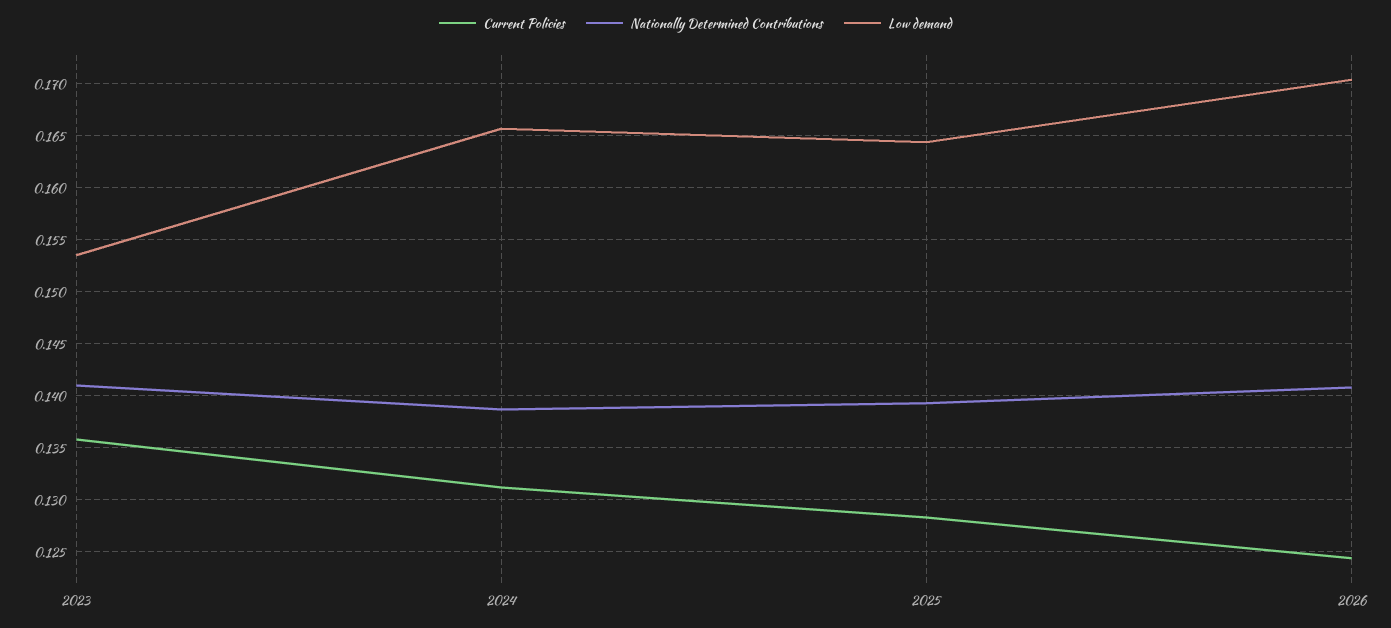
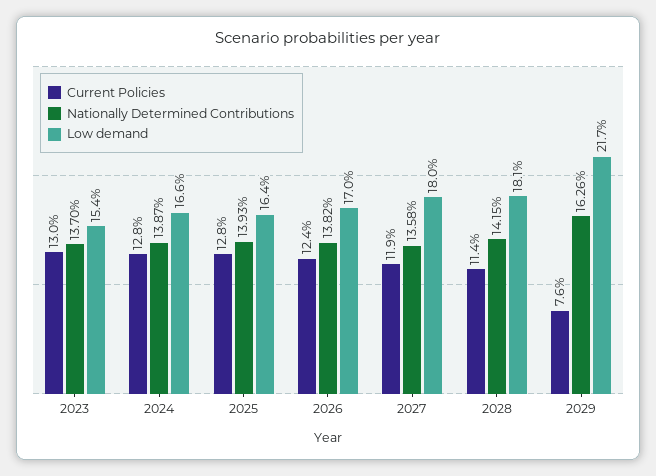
Current Policies, 2023: 0.136 -> 0.13
Nationally Determined Contributions, 2023: 0.141 -> 0.137
Current Policies, 2024: 0.131 -> 0.128
Nationally Determined Contributions, 2026: 0.141 -> 0.1382
Current Policies, 2027: none -> 0.119
Nationally Determined Contributions, 2027: none -> 0.1358
Low demand, 2027: none -> 0.18
Current Policies, 2028: none -> 0.114
Nationally Determined Contributions, 2028: none -> 0.1415
Low demand, 2028: none -> 0.181
Current Policies, 2029: none -> 0.076
Nationally Determined Contributions, 2029: none -> 0.1626
Low demand, 2029: none -> 0.217

